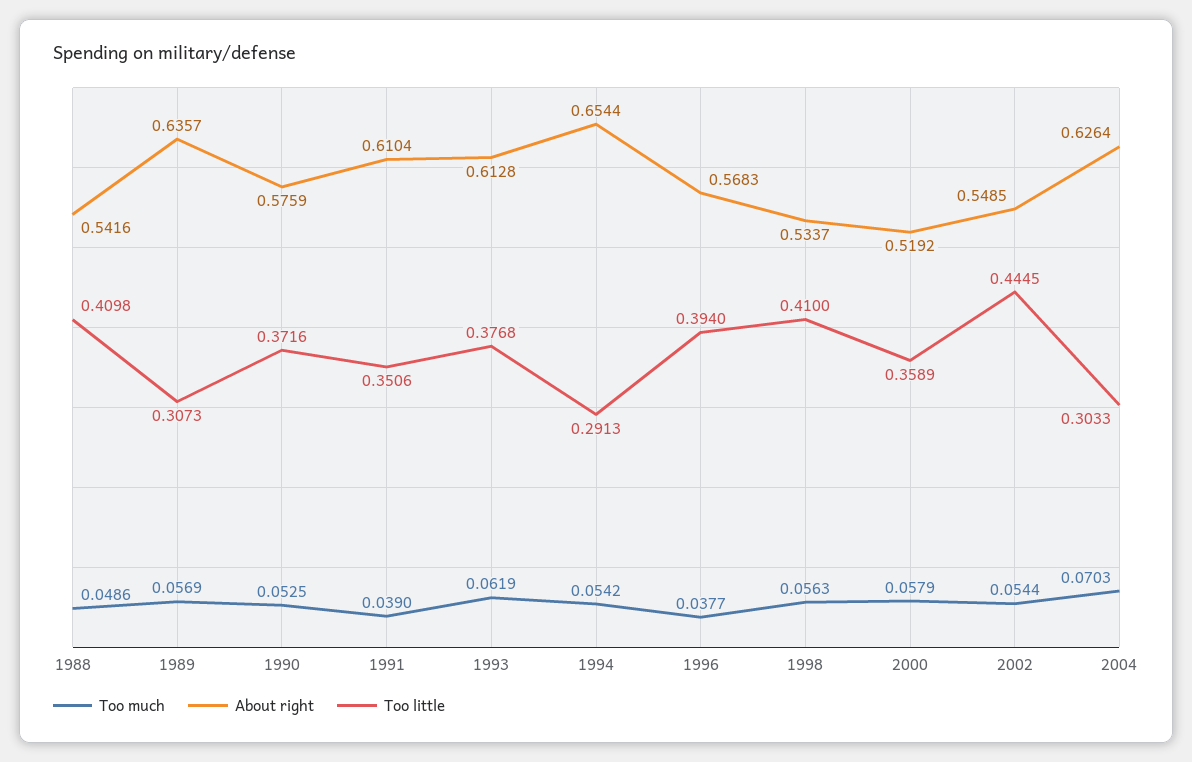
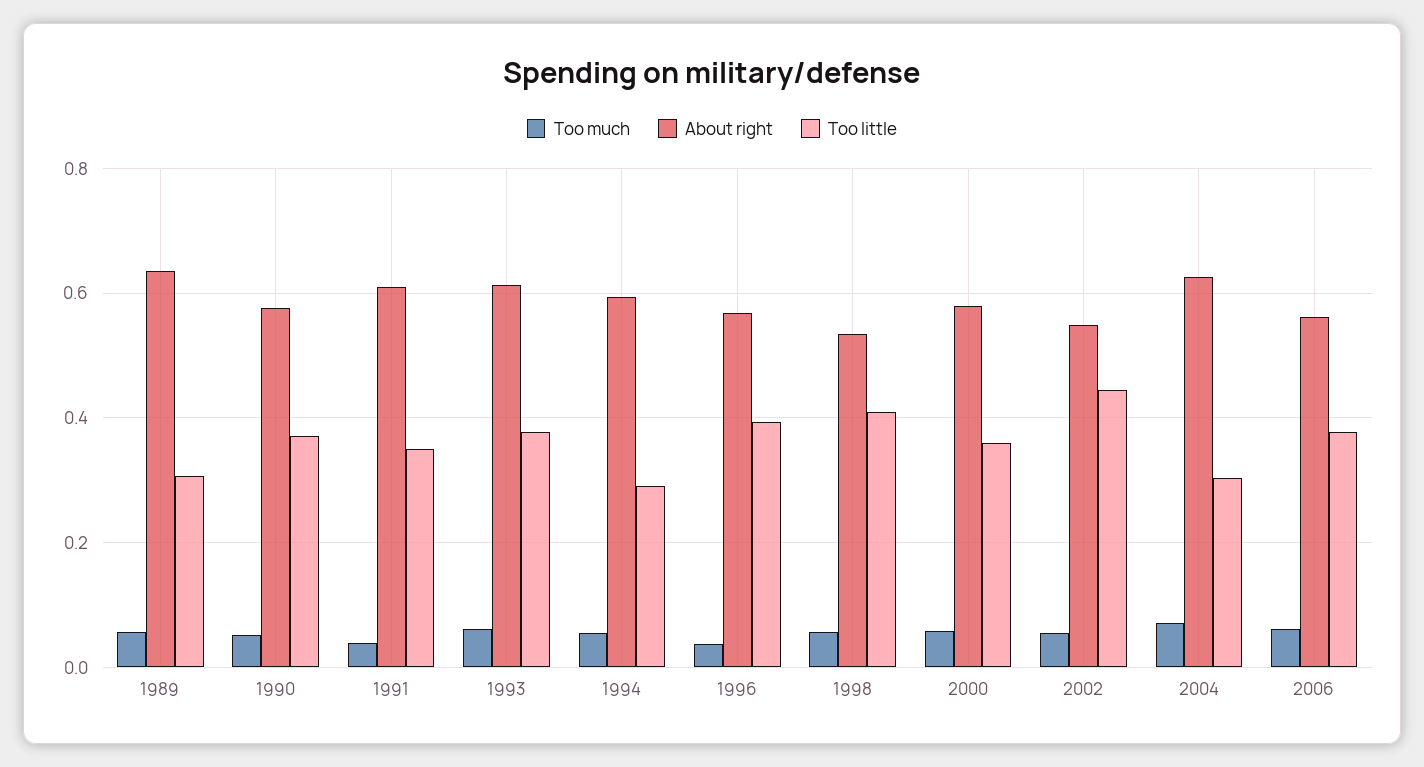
Too much, 1988: 0.0486 -> none
About right, 1988: 0.5416 -> none
Too little, 1988: 0.4098 -> none
About right, 1994: 0.6544 -> 0.6
About right, 2000: 0.5192 -> 0.58
Too much, 2006: none -> 0.06
About right, 2006: none -> 0.56
Too little, 2006: none -> 0.38

